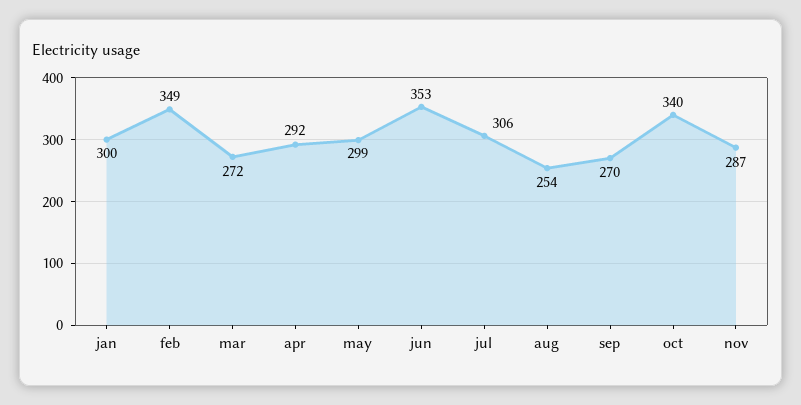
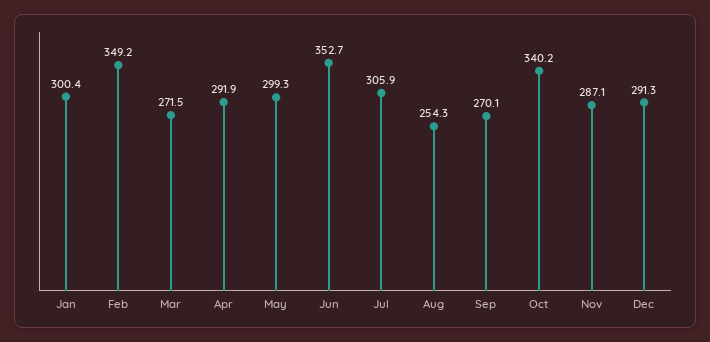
Dec: none -> 291.3

